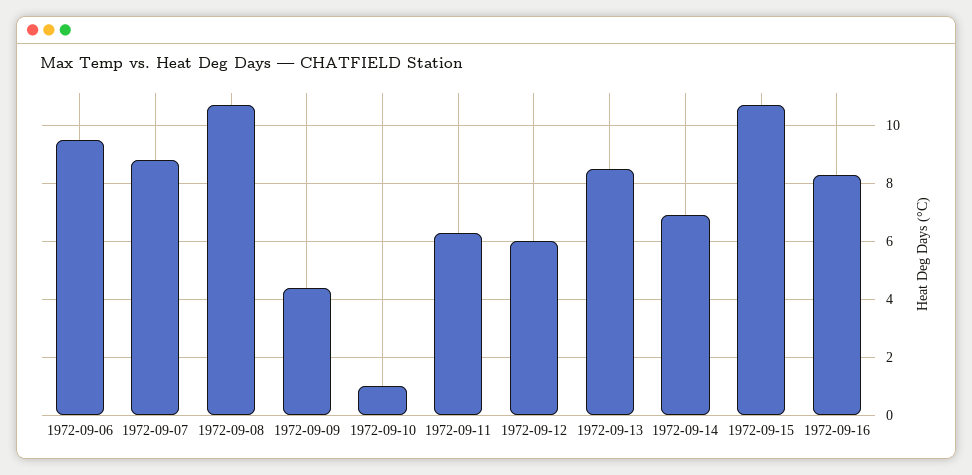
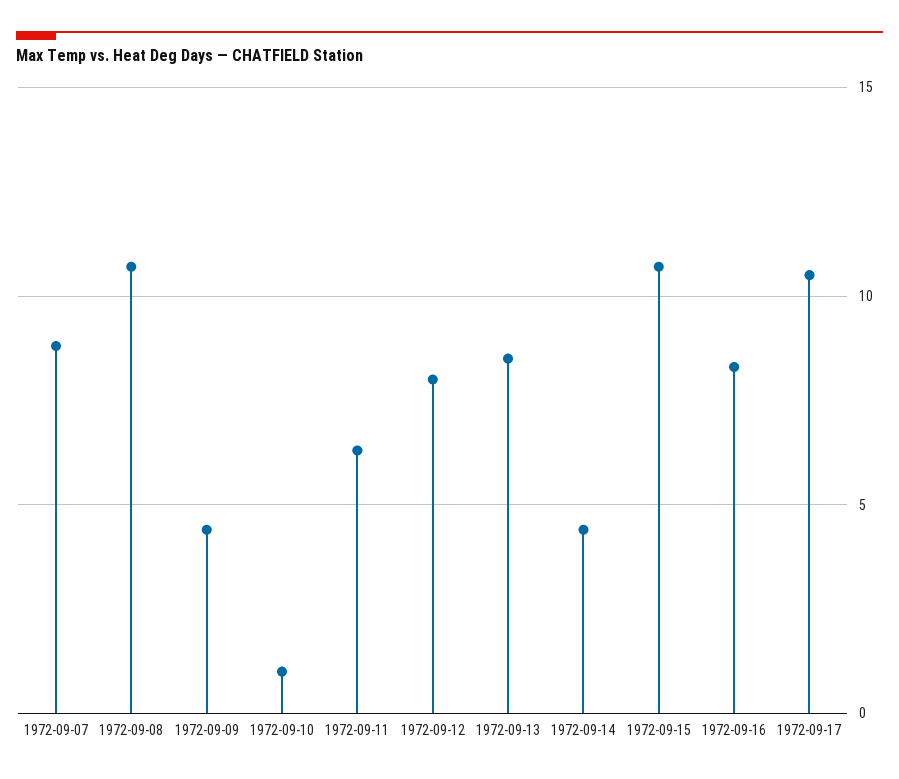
1972-09-06: 9.5 -> none
1972-09-12: 6 -> 8
1972-09-14: 7 -> 4.5
1972-09-17: none -> 10.5

